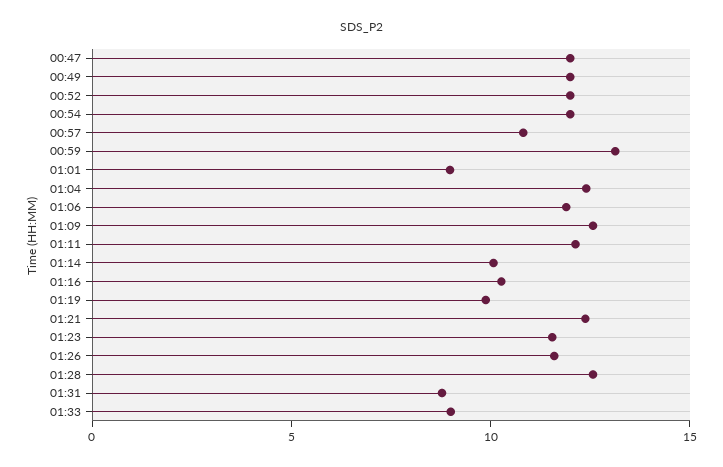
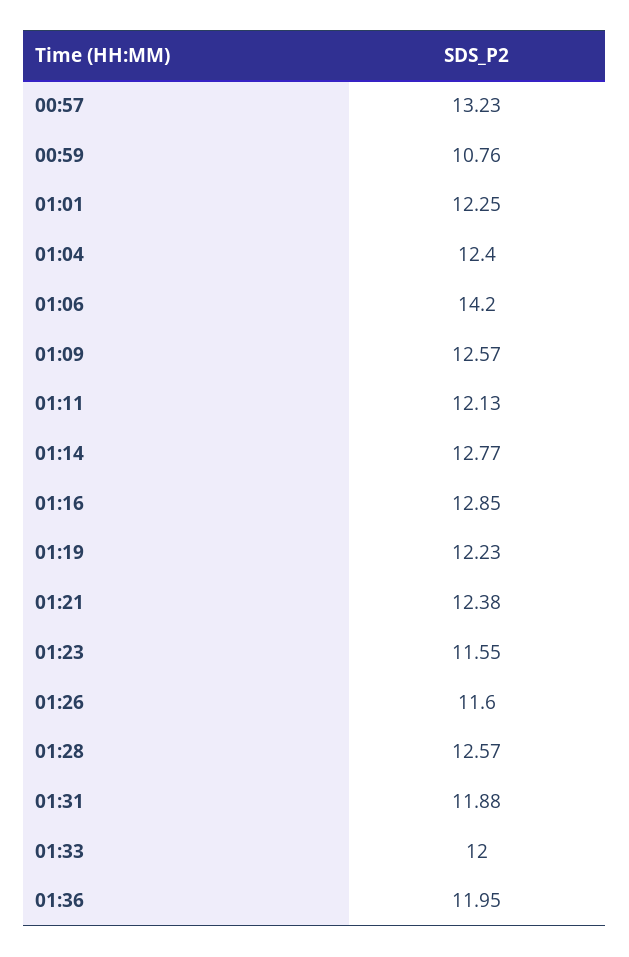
00:47: 12 -> none
00:49: 12 -> none
00:52: 12 -> none
00:54: 12 -> none
00:57: 11 -> 13.23
00:59: 13 -> 10.76
01:01: 9 -> 12.25
01:06: 12 -> 14.2
01:14: 10 -> 12.77
01:16: 10 -> 12.85
01:19: 10 -> 12.23
01:31: 9 -> 11.88
01:33: 9 -> 12
01:36: none -> 11.95

